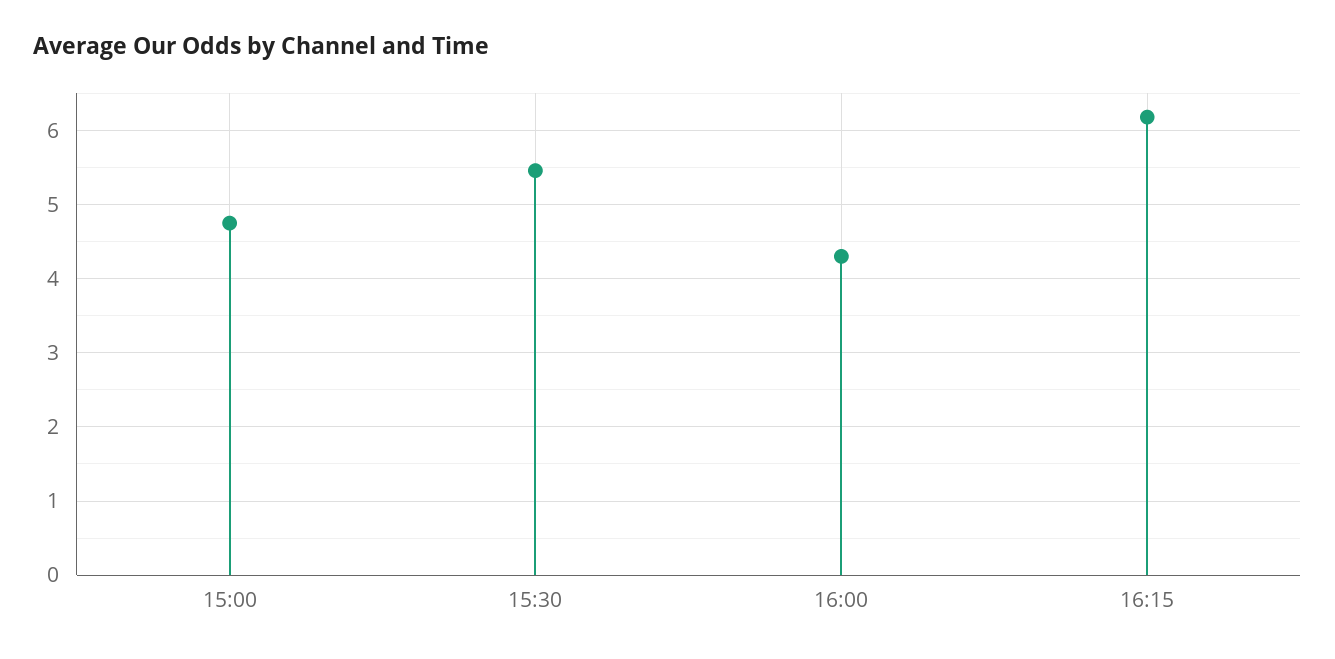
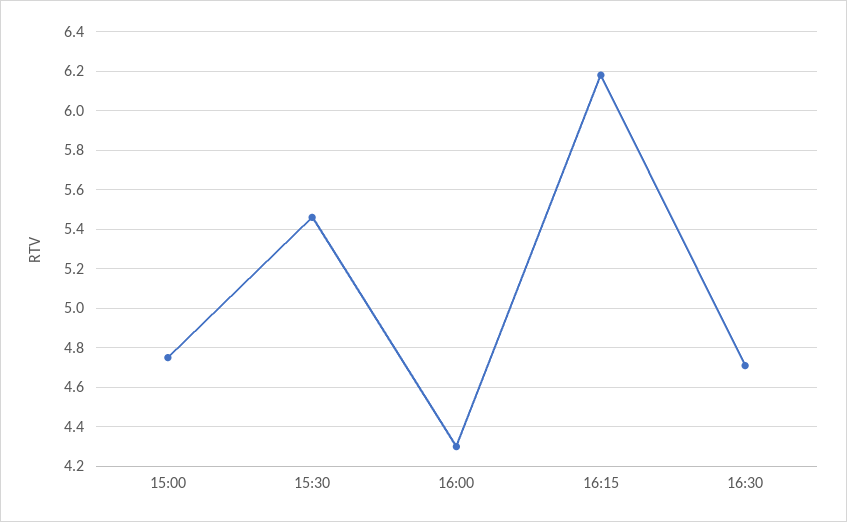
16:30: none -> 4.7

